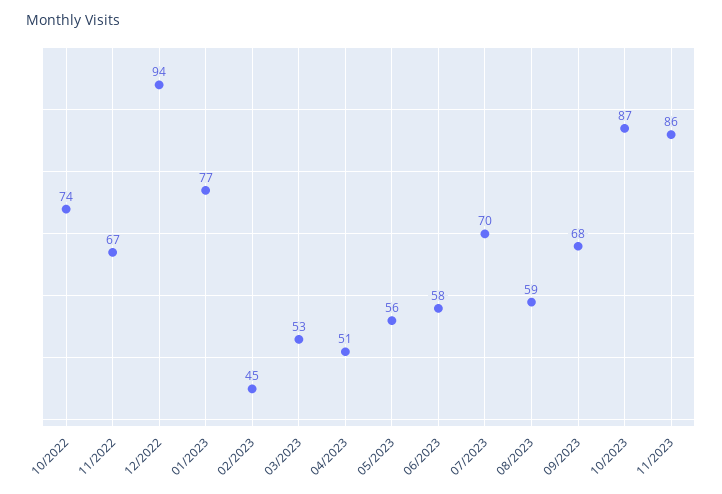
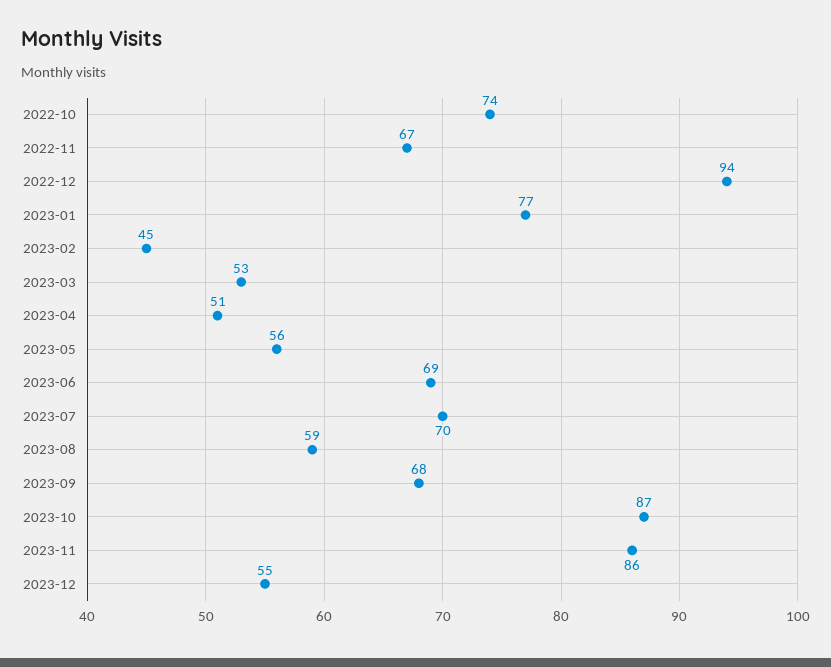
06/2023: 58 -> 69
2023-12: none -> 55

